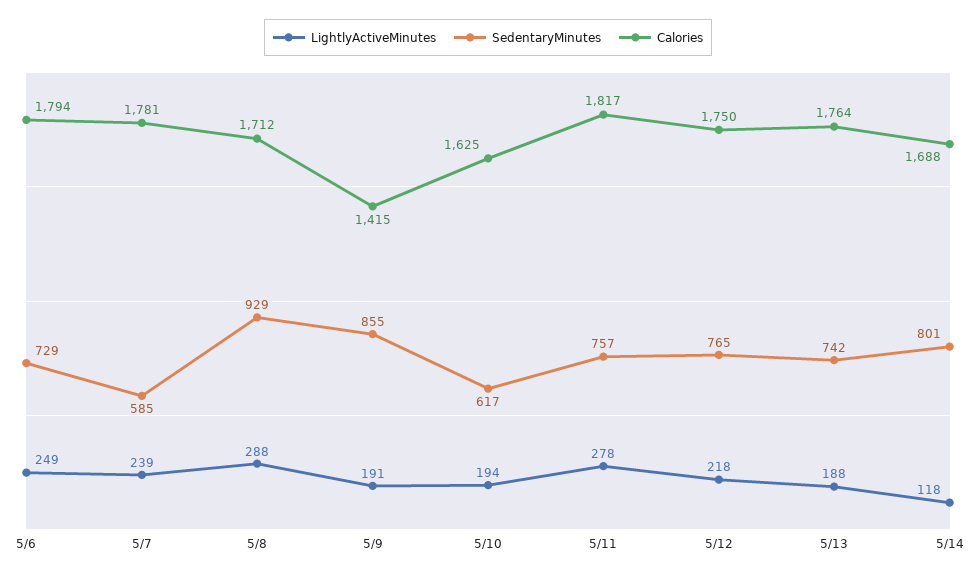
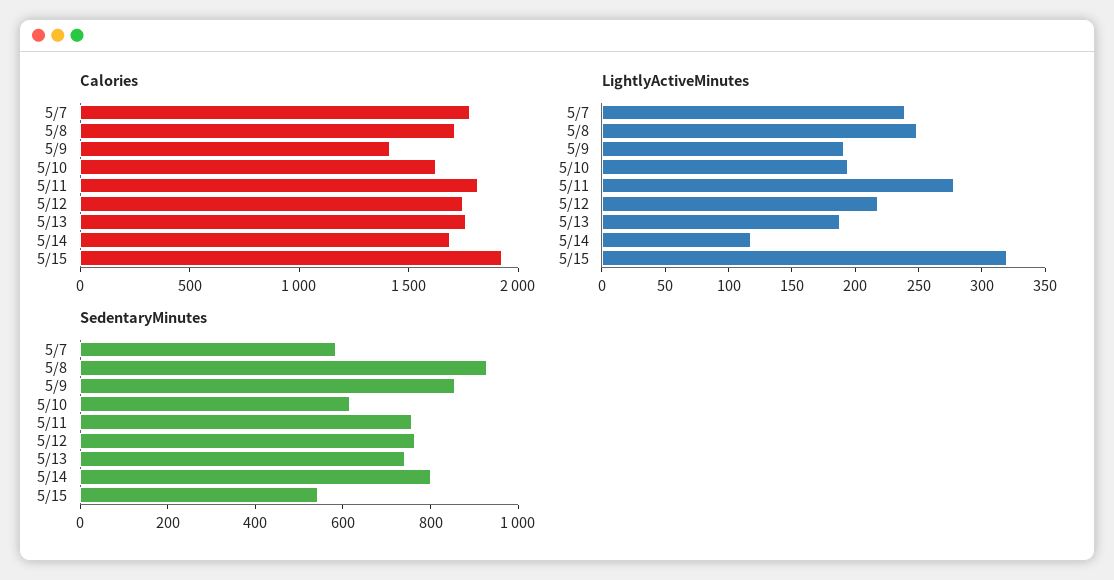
LightlyActiveMinutes, 5/6: 249 -> none
SedentaryMinutes, 5/6: 729 -> none
Calories, 5/6: 1794 -> none
LightlyActiveMinutes, 5/8: 288 -> 250
Calories, 5/15: none -> 1900
LightlyActiveMinutes, 5/15: none -> 320
SedentaryMinutes, 5/15: none -> 550

